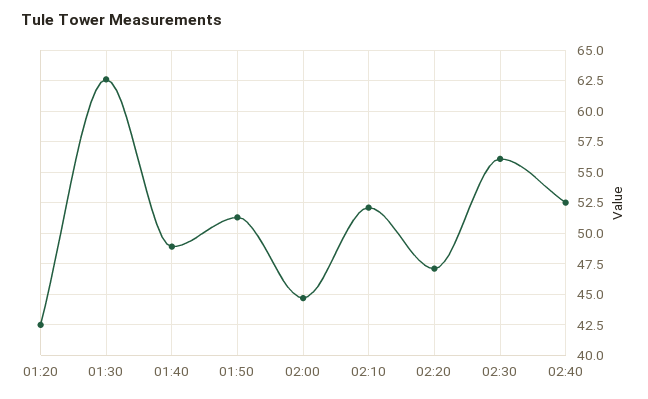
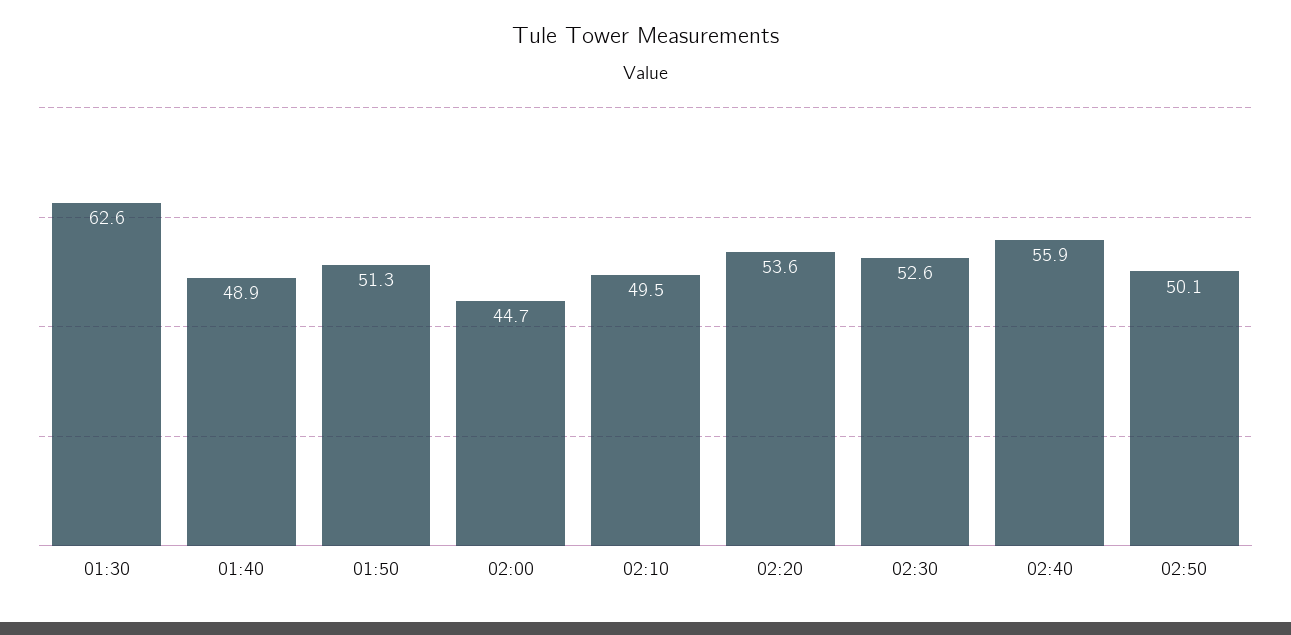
01:20: 42.5 -> none
02:10: 52 -> 49.5
02:20: 47 -> 53.6
02:30: 56 -> 52.6
02:40: 52.5 -> 55.9
02:50: none -> 50.1

